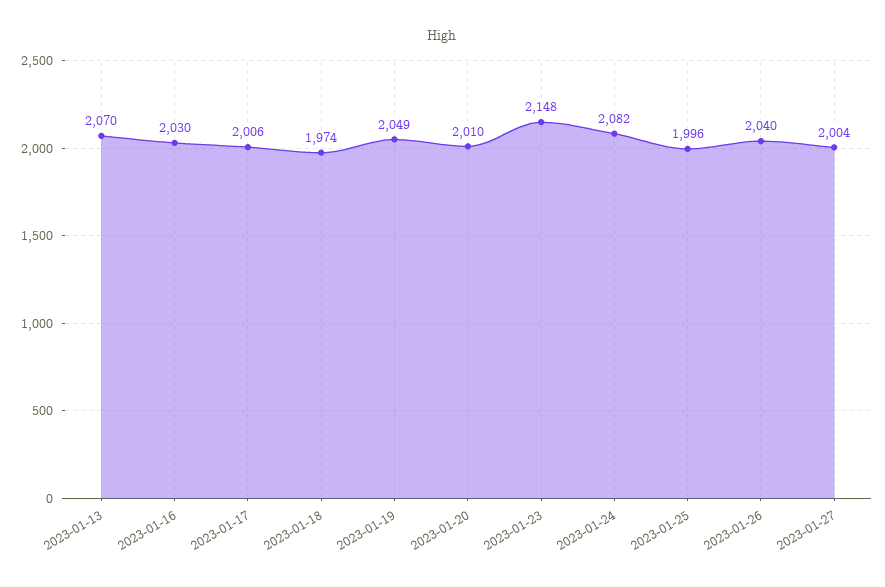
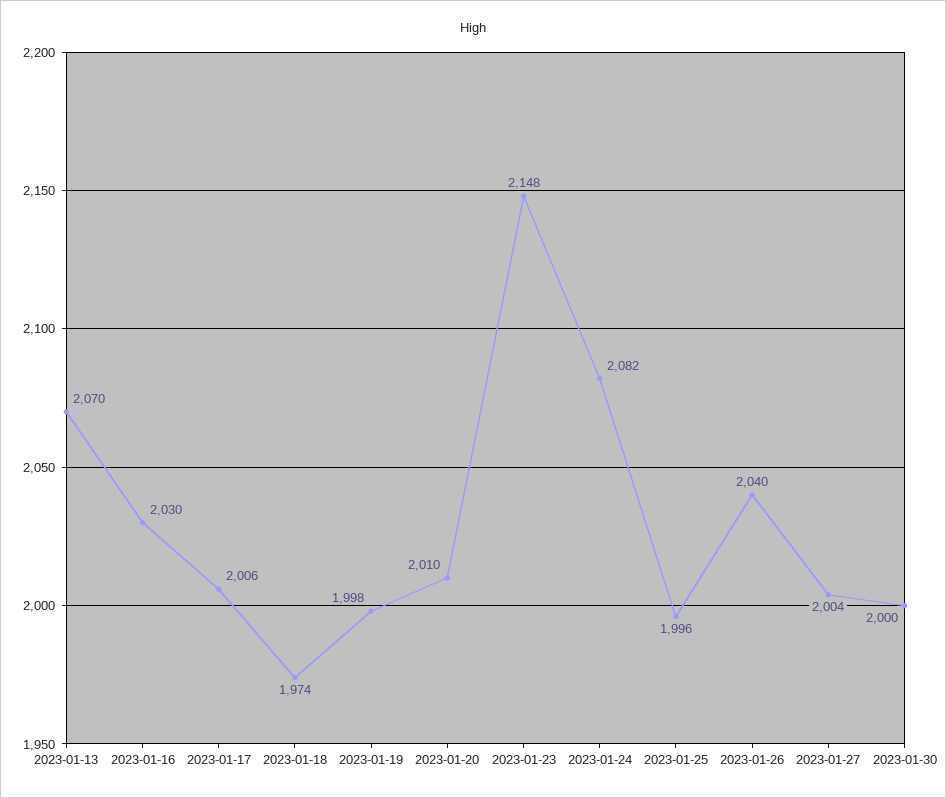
2023-01-19: 2049 -> 1998
2023-01-30: none -> 2000

